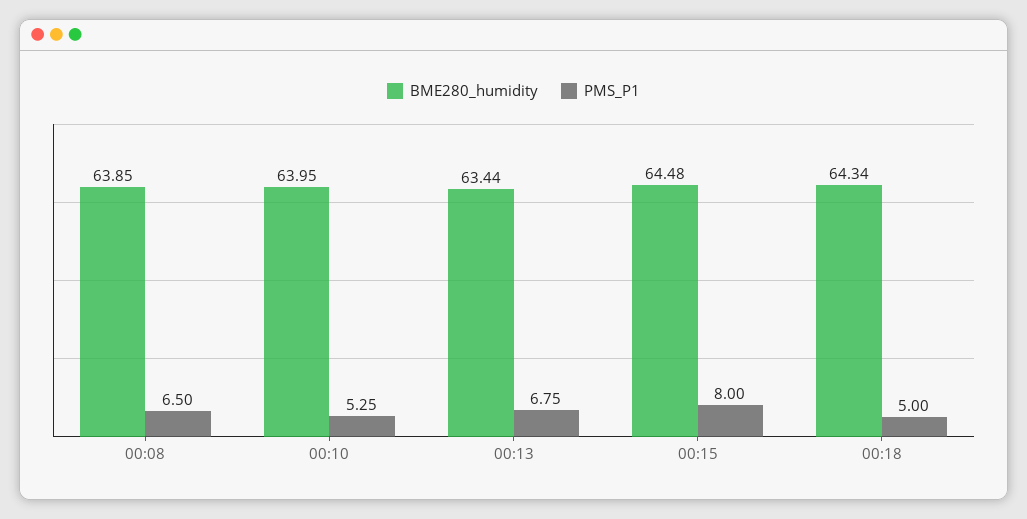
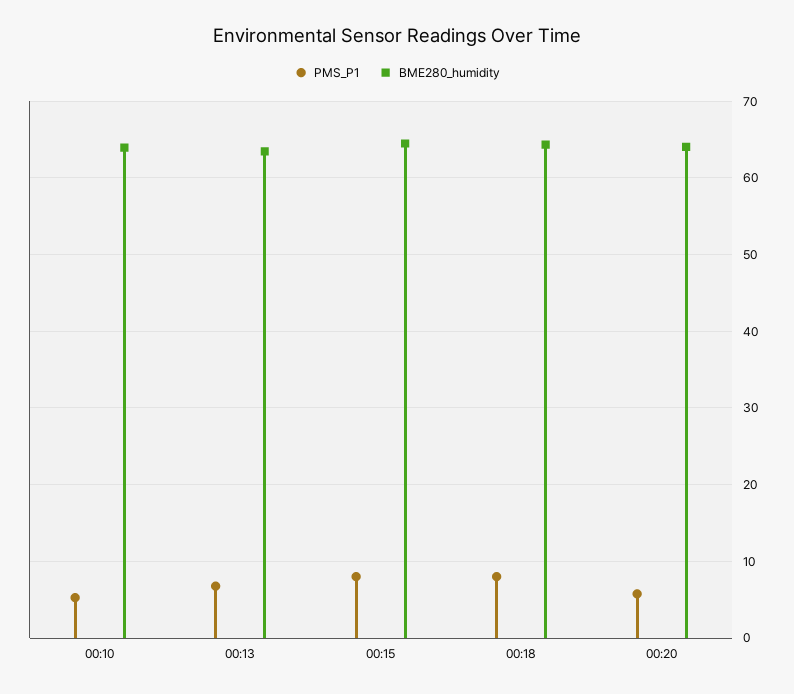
BME280_humidity, 00:08: 63.85 -> none
PMS_P1, 00:08: 6.5 -> none
PMS_P1, 00:18: 5 -> 8
PMS_P1, 00:20: none -> 6
BME280_humidity, 00:20: none -> 64

